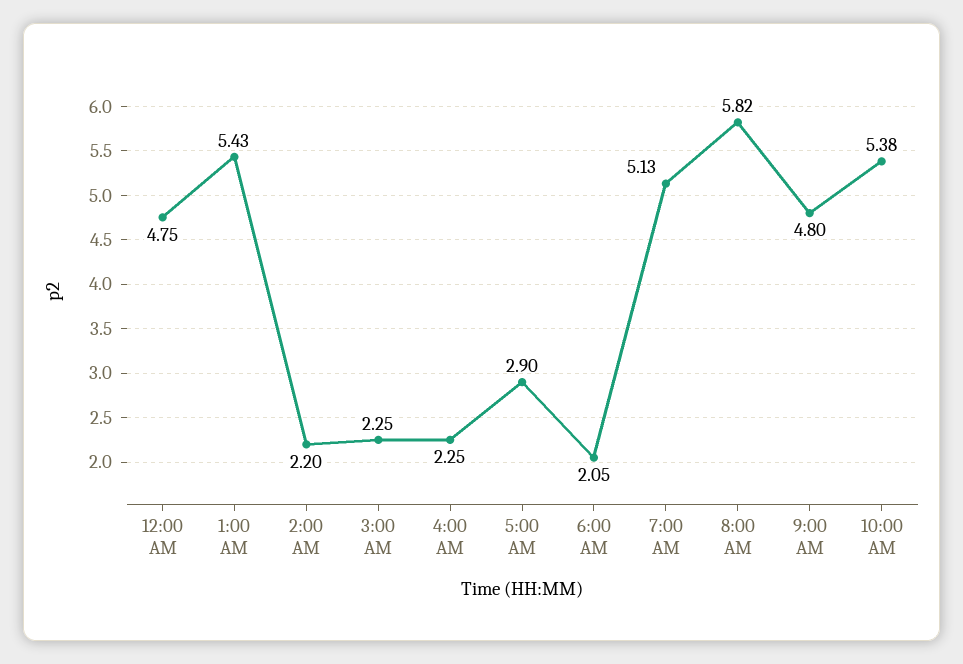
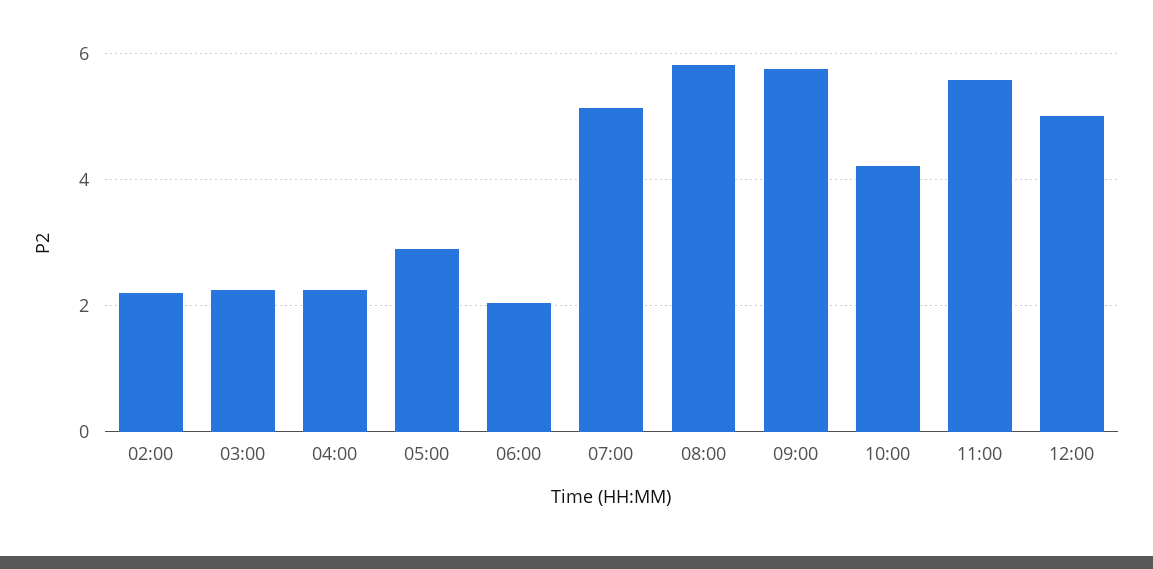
12:00 AM: 4.75 -> none
1:00 AM: 5.43 -> none
9:00 AM: 4.8 -> 5.8
10:00 AM: 5.38 -> 4.2
11:00: none -> 5.6
12:00: none -> 5

